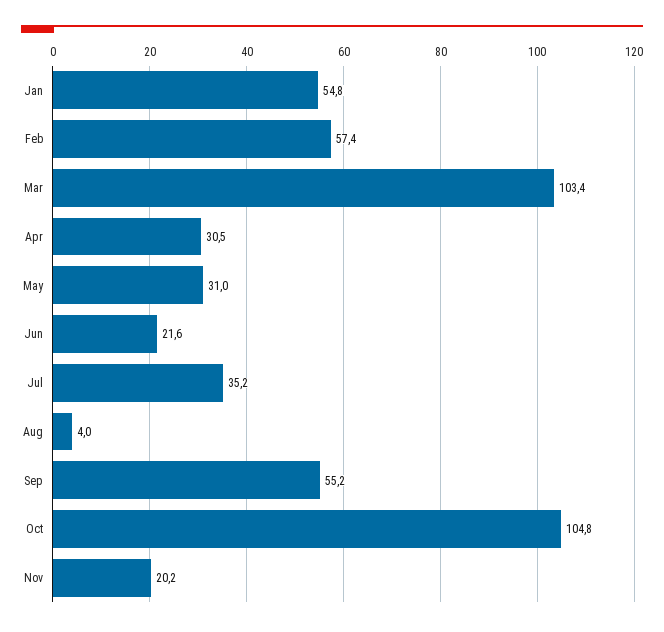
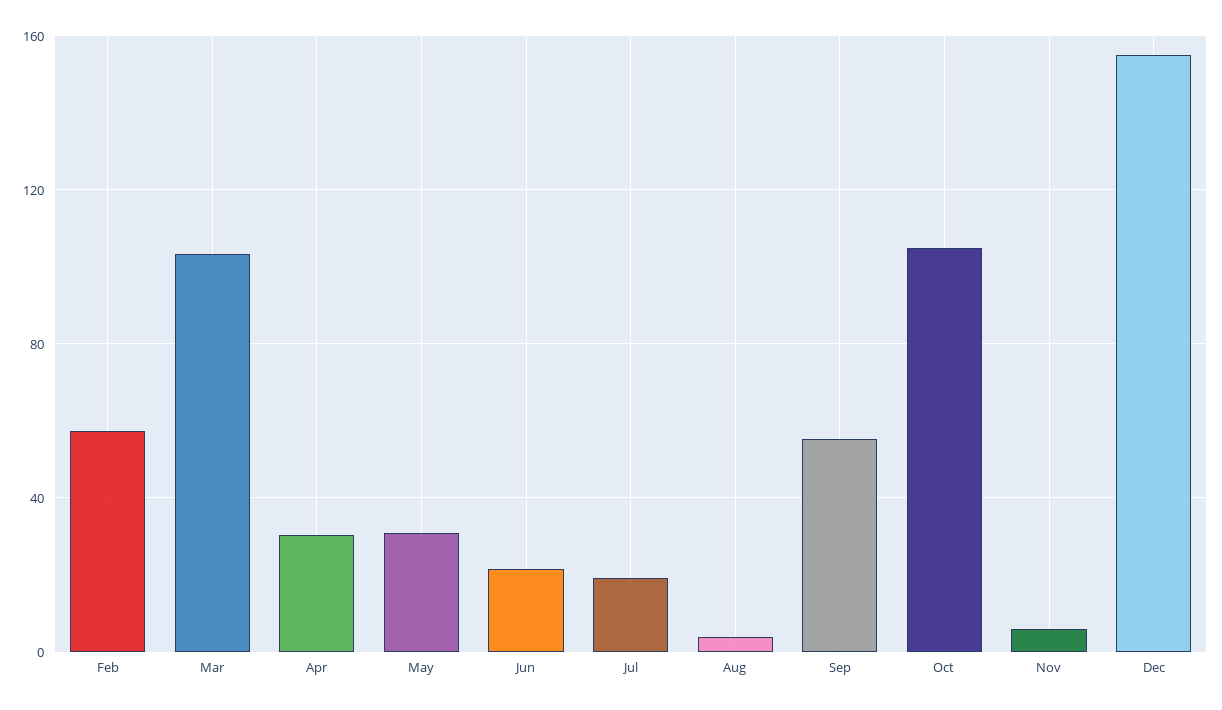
Jan: 54.8 -> none
Jul: 35.2 -> 20
Nov: 20.2 -> 5
Dec: none -> 155

